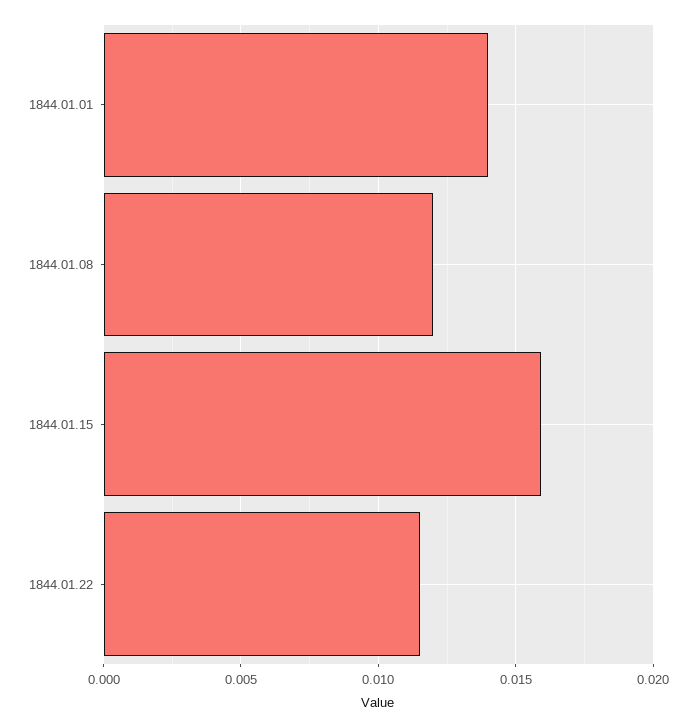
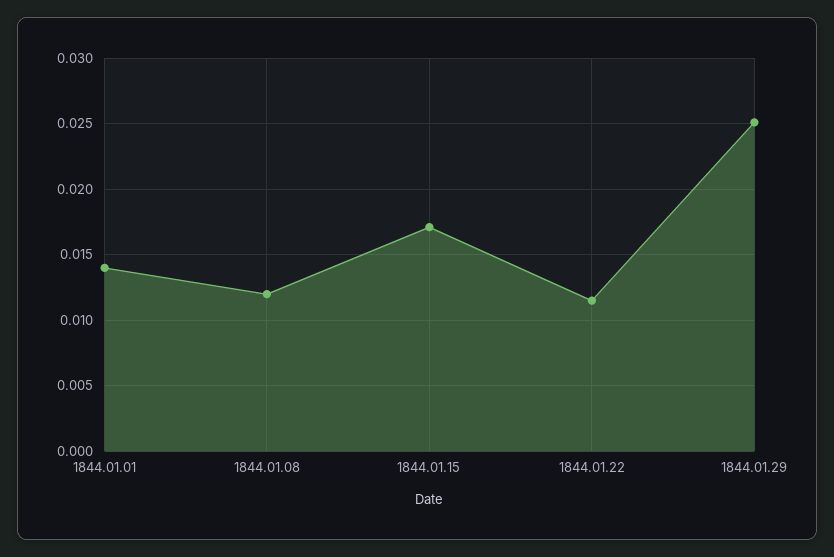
1844.01.15: 0.016 -> 0.017
1844.01.29: none -> 0.025

